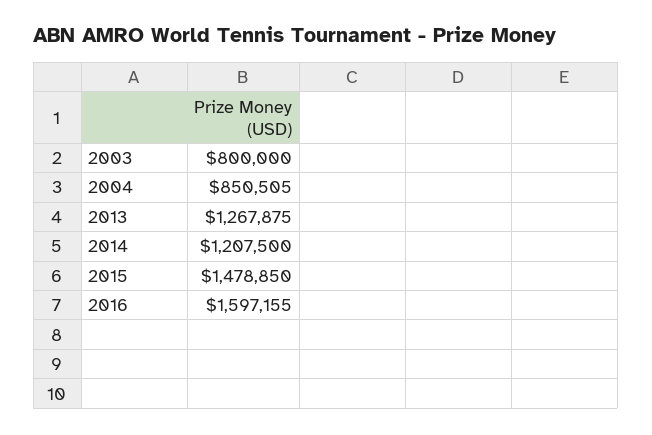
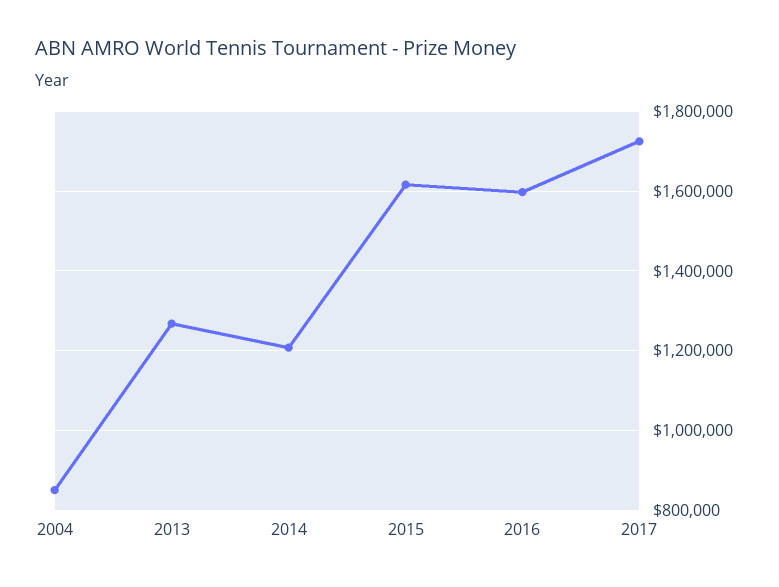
2003: 800000 -> none
2015: 1478850 -> 1620000
2017: none -> 1720000

